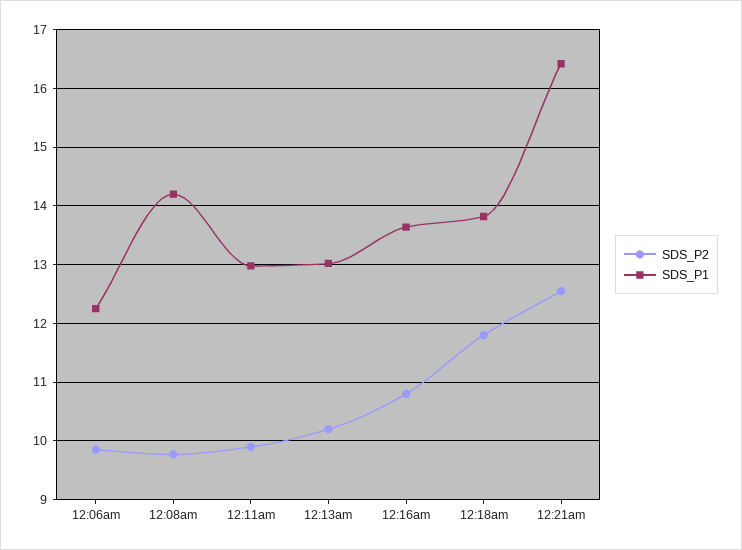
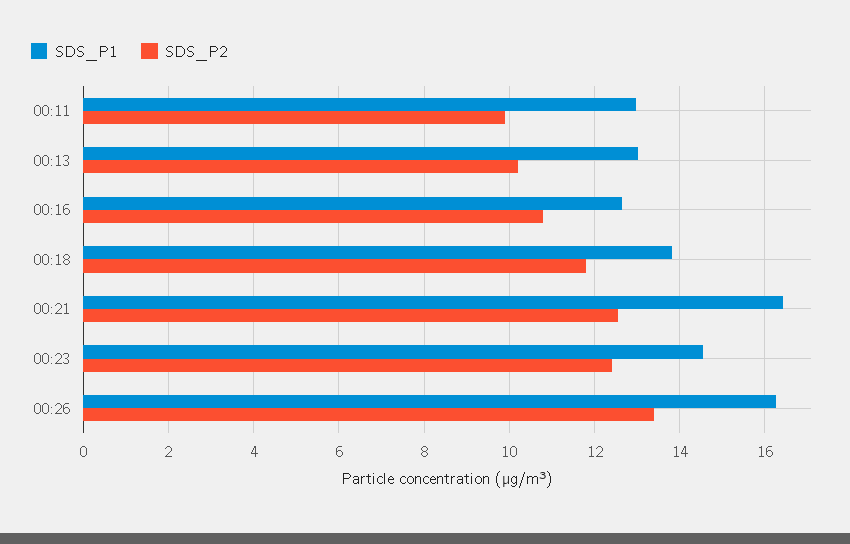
SDS_P2, 12:06am: 9.8 -> none
SDS_P1, 12:06am: 12.2 -> none
SDS_P2, 12:08am: 9.8 -> none
SDS_P1, 12:08am: 14.2 -> none
SDS_P1, 12:16am: 13.6 -> 12.6
SDS_P1, 00:23: none -> 14.6
SDS_P2, 00:23: none -> 12.4
SDS_P1, 00:26: none -> 16.2
SDS_P2, 00:26: none -> 13.4

